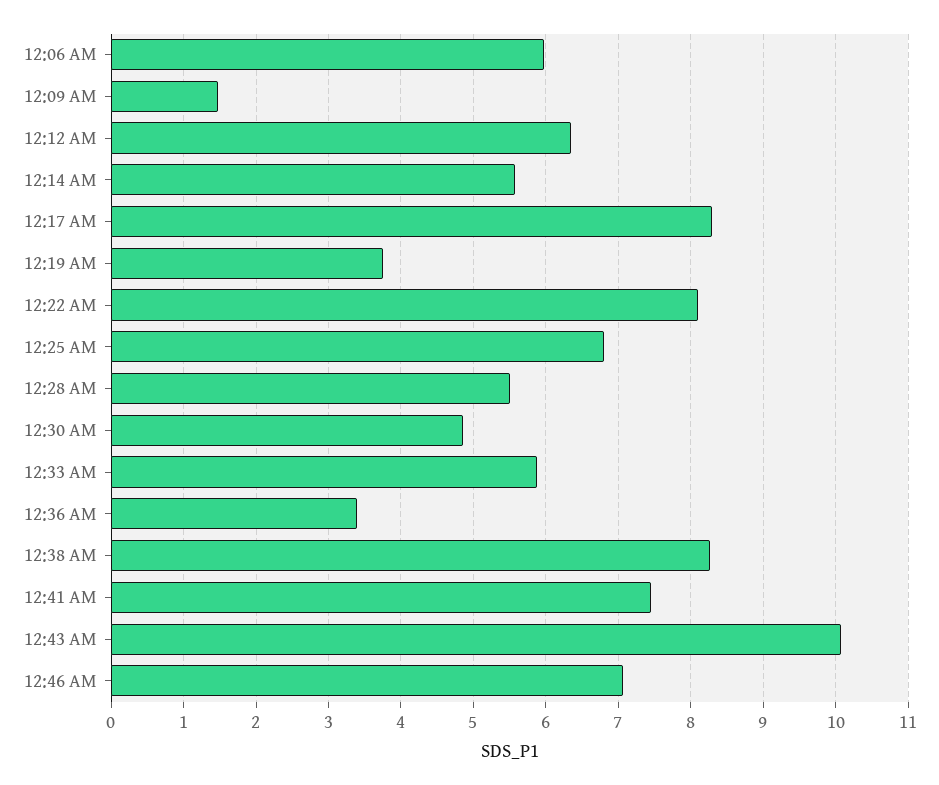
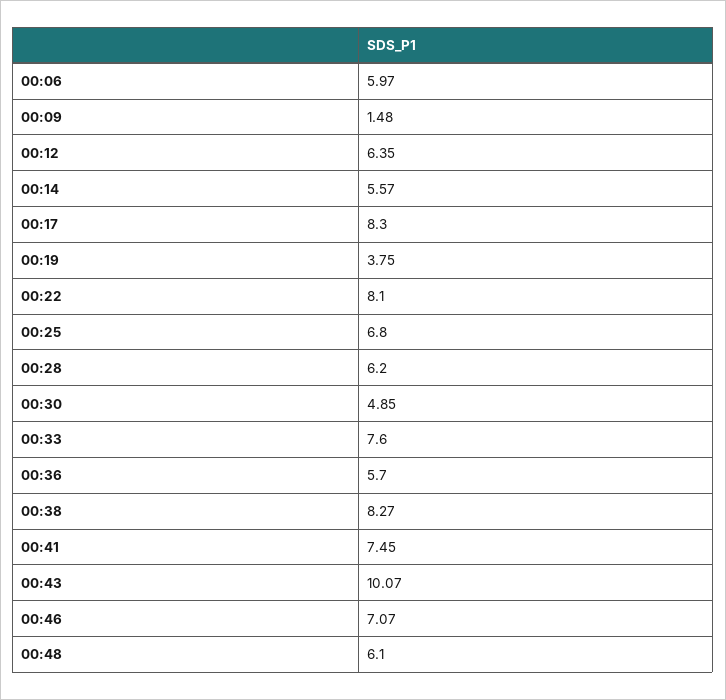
12:28 AM: 5.5 -> 6.2
12:33 AM: 5.9 -> 7.6
12:36 AM: 3.4 -> 5.7
00:48: none -> 6.1

